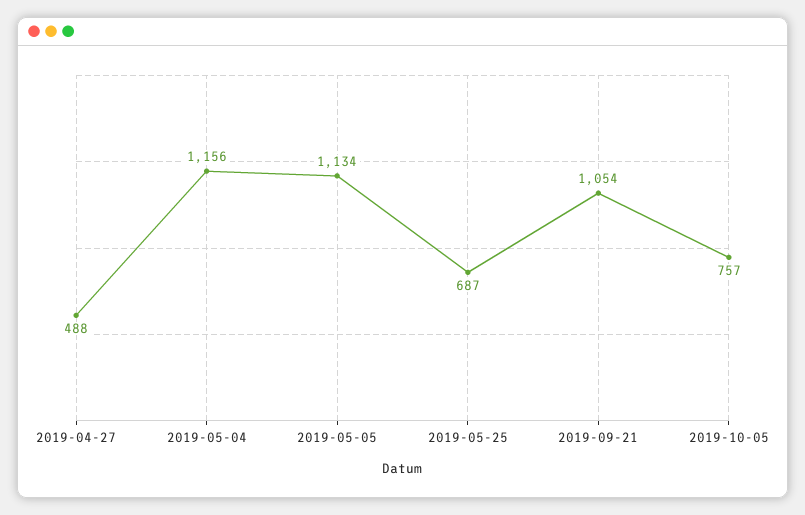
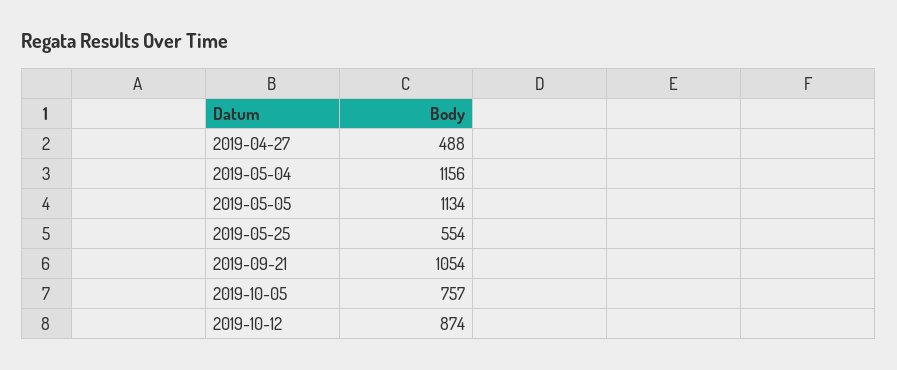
2019-05-25: 687 -> 554
2019-10-12: none -> 874

